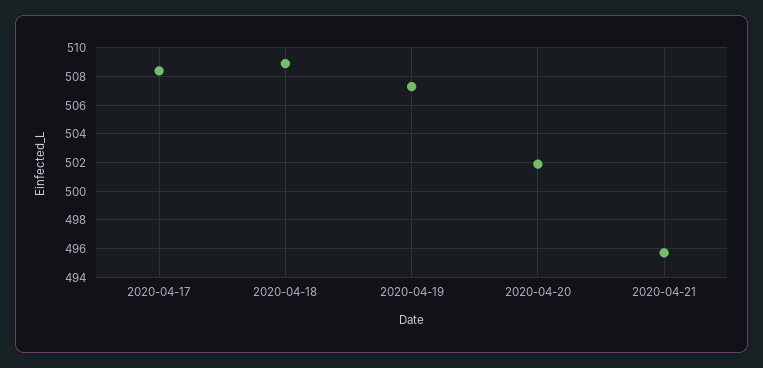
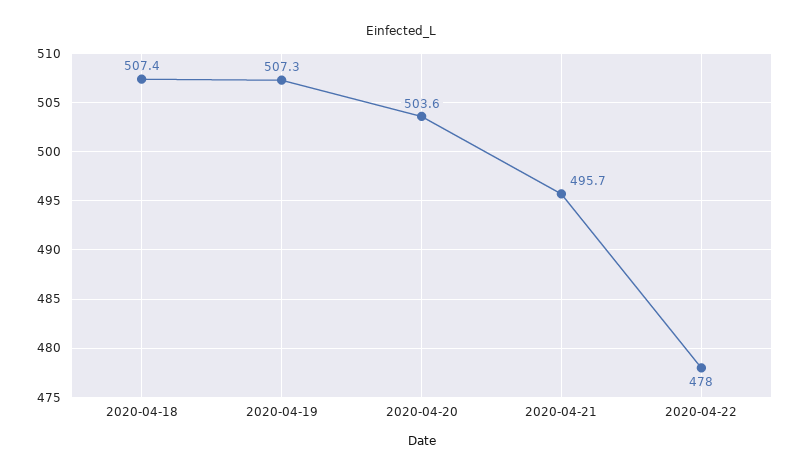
2020-04-17: 508.5 -> none
2020-04-18: 509 -> 507.4
2020-04-20: 502 -> 503.6
2020-04-22: none -> 478

